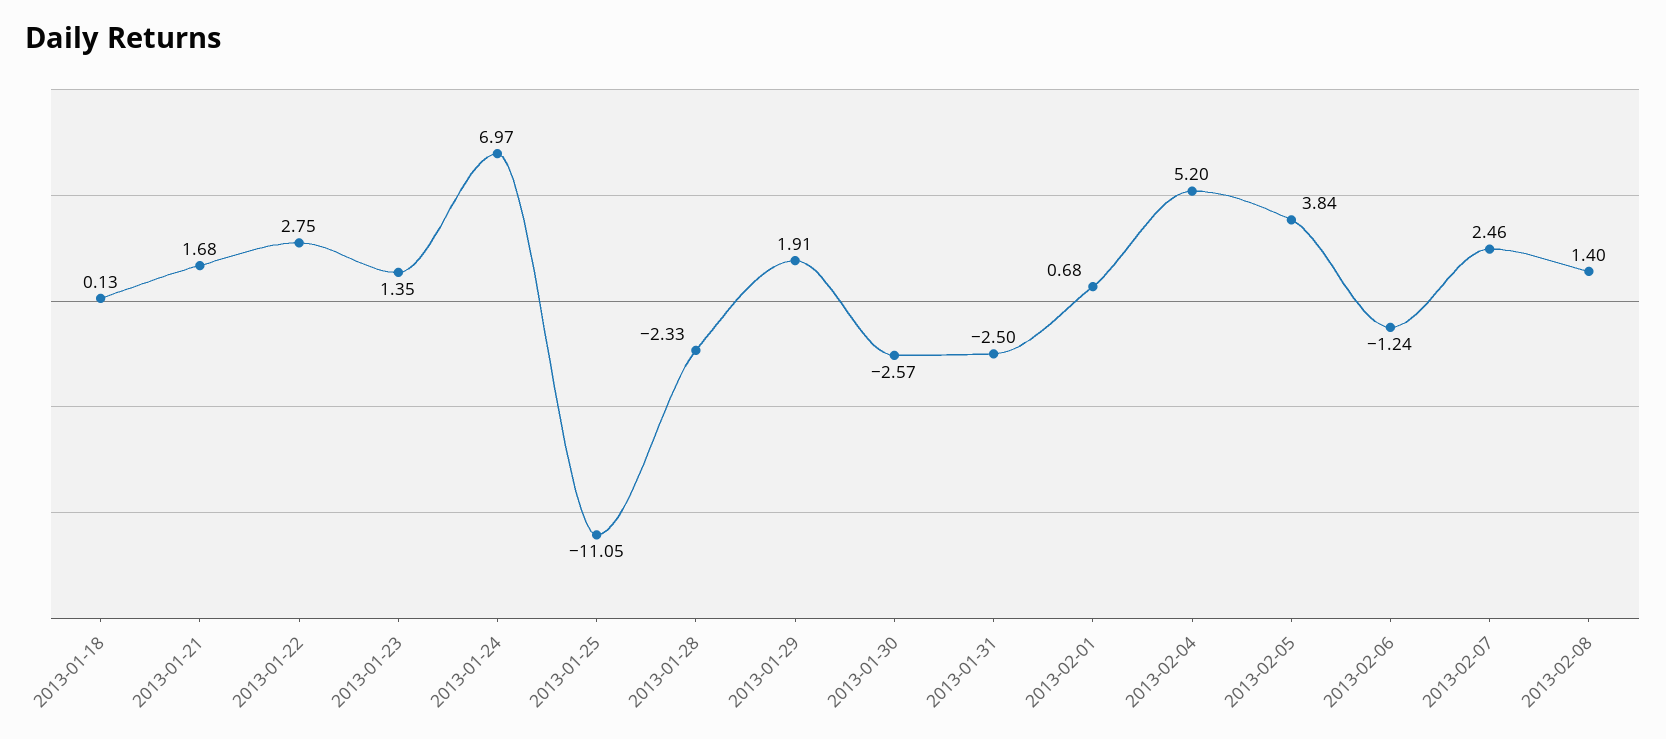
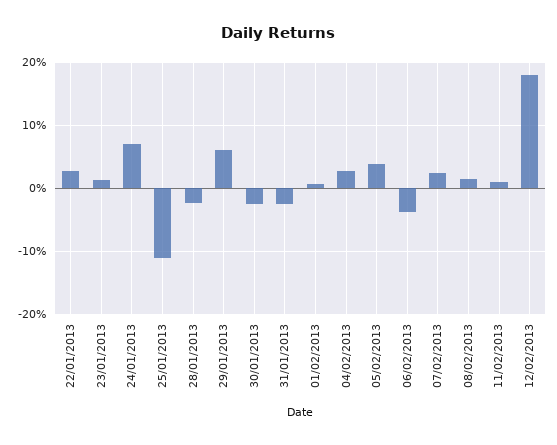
2013-01-18: 0.13 -> none
2013-01-21: 1.68 -> none
2013-01-29: 1.91 -> 6
2013-02-04: 5.2 -> 3
2013-02-06: -1.24 -> -4
11/02/2013: none -> 1
12/02/2013: none -> 18

